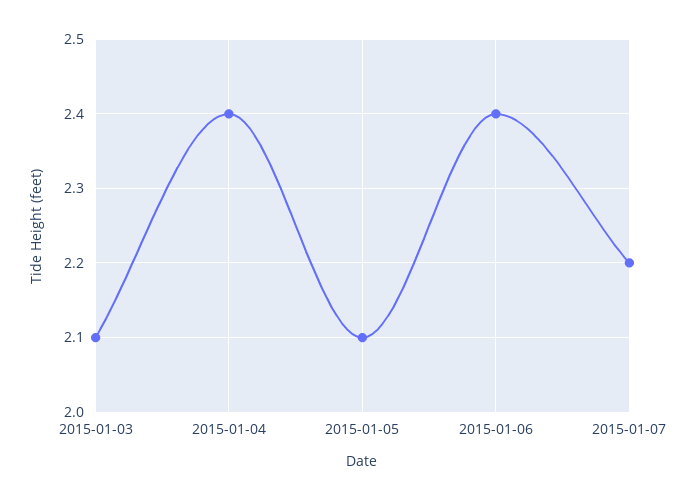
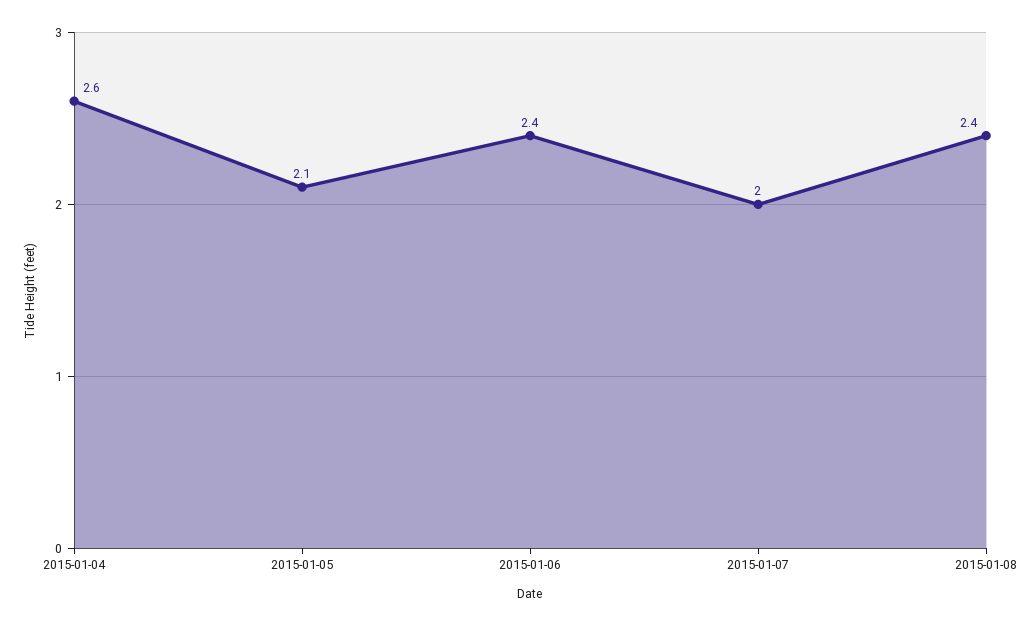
2015-01-03: 2.1 -> none
2015-01-04: 2.4 -> 2.6
2015-01-07: 2.2 -> 2
2015-01-08: none -> 2.4

